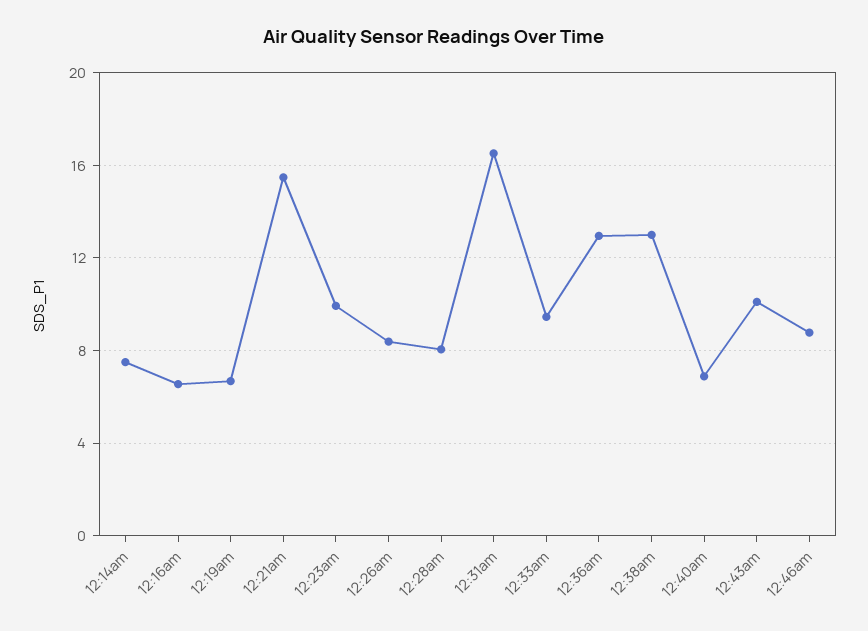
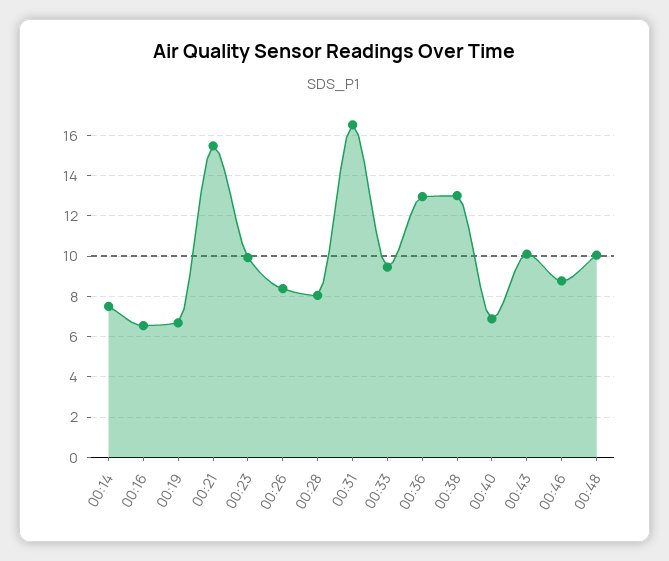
00:48: none -> 10

